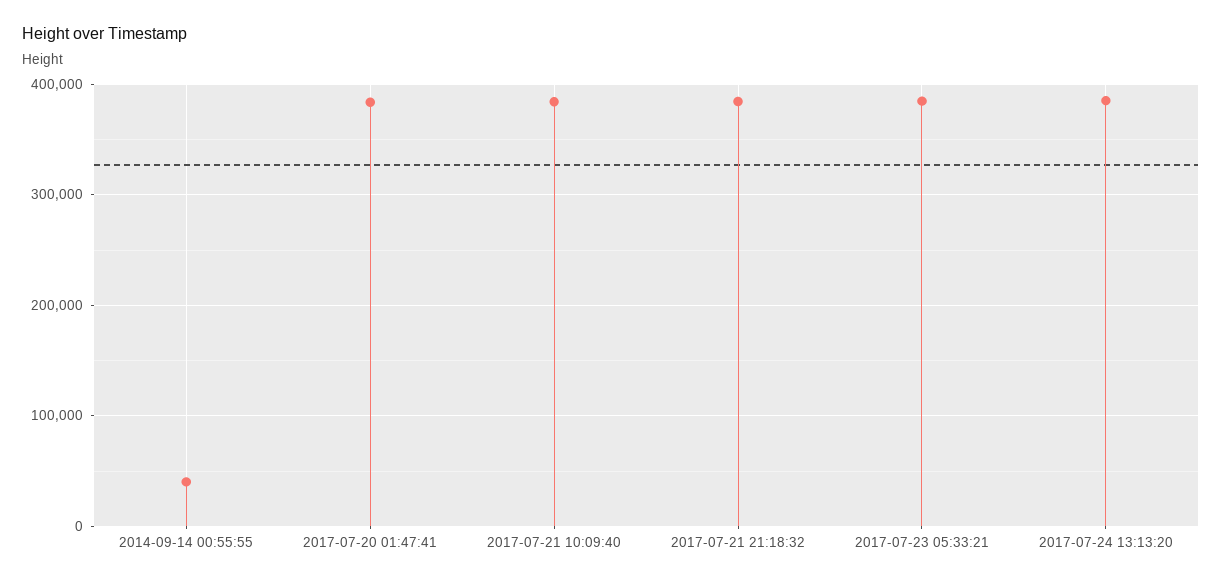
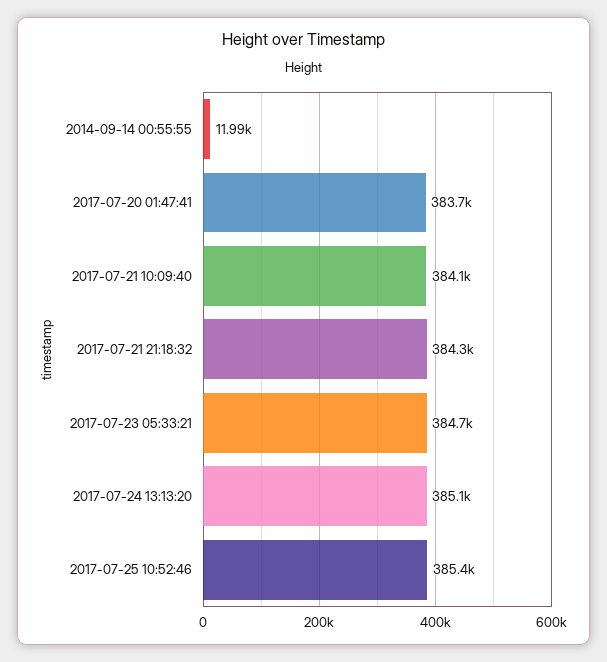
2014-09-14 00:55:55: 40000 -> 11990
2017-07-25 10:52:46: none -> 385400

